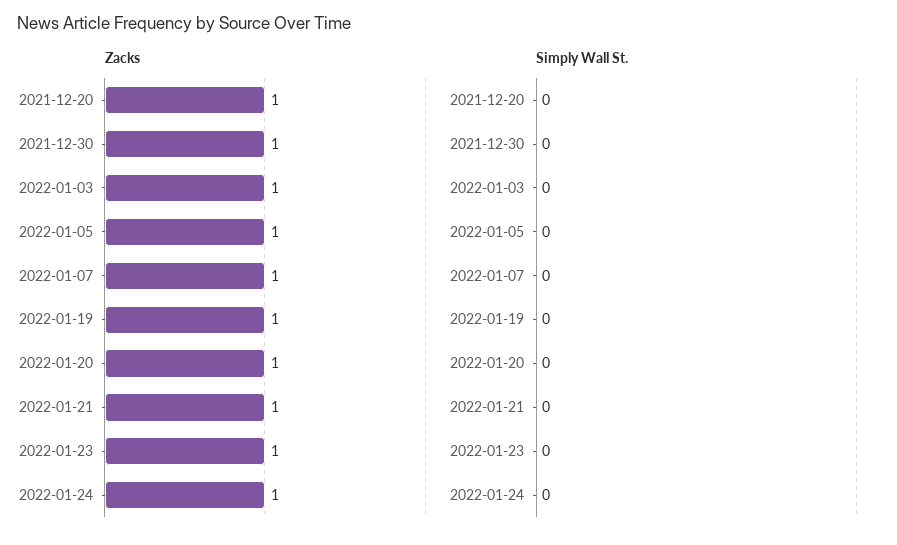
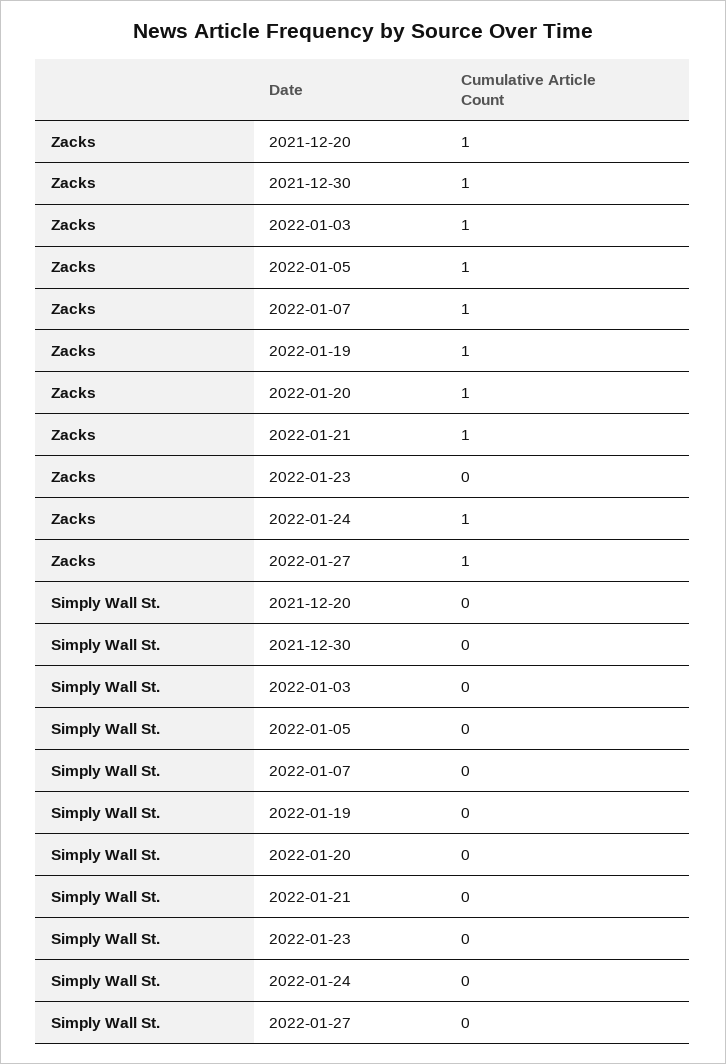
Zacks, 2022-01-23: 1 -> 0
Zacks, 2022-01-27: none -> 1
Simply Wall St., 2022-01-27: none -> 0

